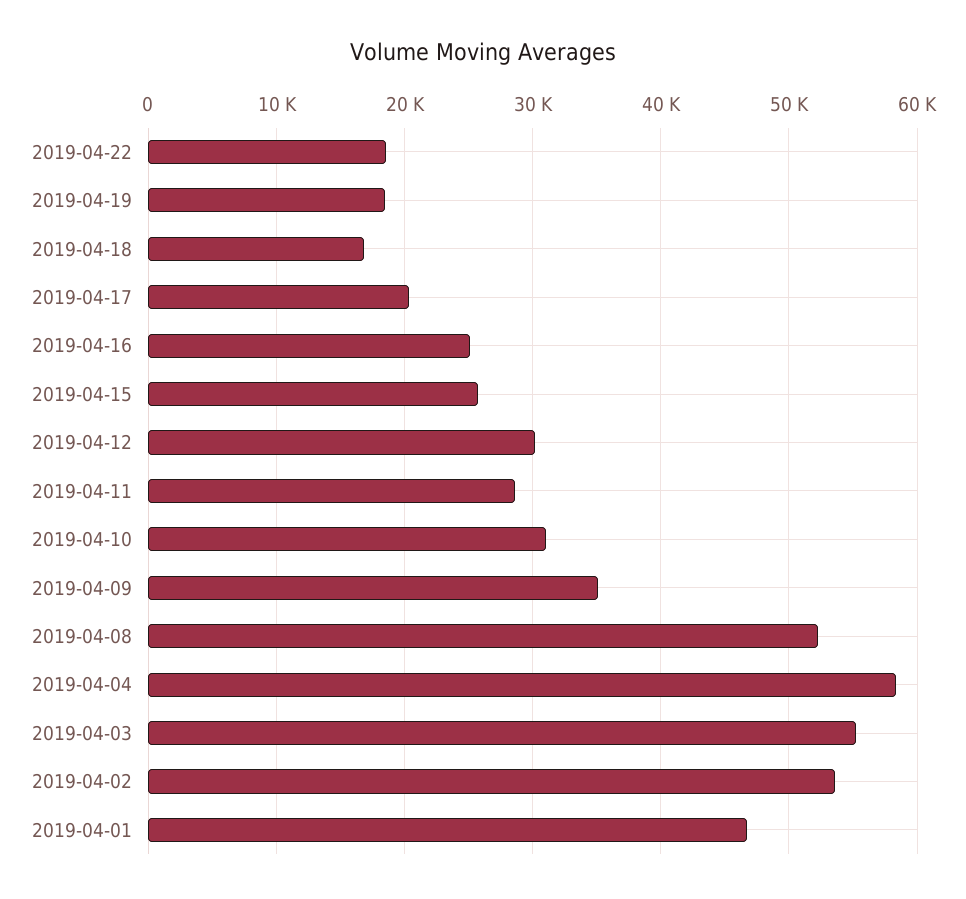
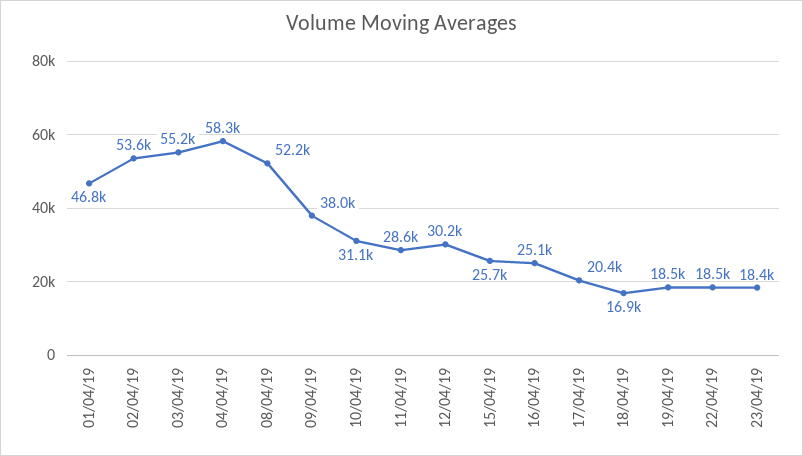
2019-04-09: 35000 -> 38000
23/04/19: none -> 18400

